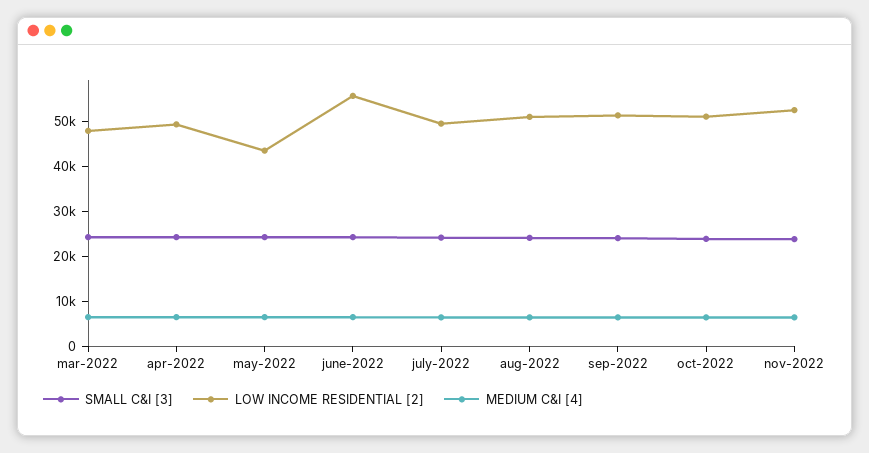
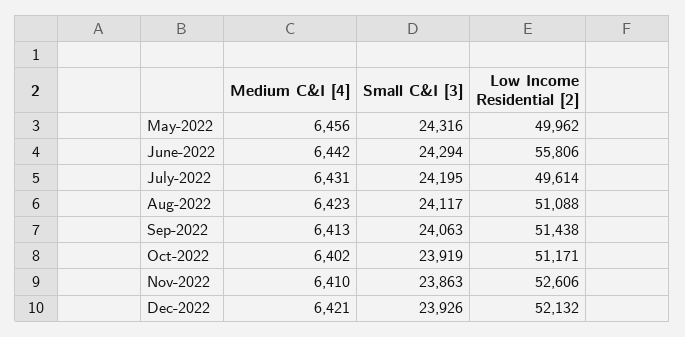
SMALL C&I [3], mar-2022: 24000 -> none
LOW INCOME RESIDENTIAL [2], mar-2022: 48000 -> none
MEDIUM C&I [4], mar-2022: 6000 -> none
SMALL C&I [3], apr-2022: 24000 -> none
LOW INCOME RESIDENTIAL [2], apr-2022: 50000 -> none
MEDIUM C&I [4], apr-2022: 6000 -> none
LOW INCOME RESIDENTIAL [2], may-2022: 44000 -> 49962
MEDIUM C&I [4], Dec-2022: none -> 6421
SMALL C&I [3], Dec-2022: none -> 23926
LOW INCOME RESIDENTIAL [2], Dec-2022: none -> 52132

